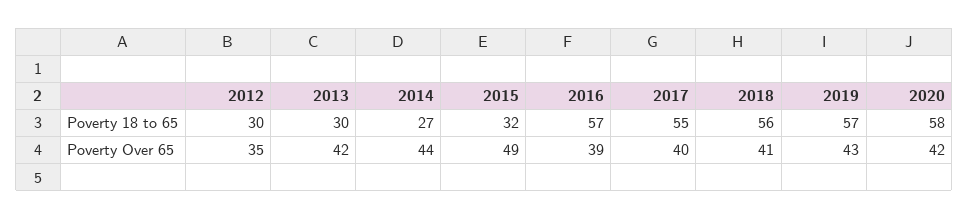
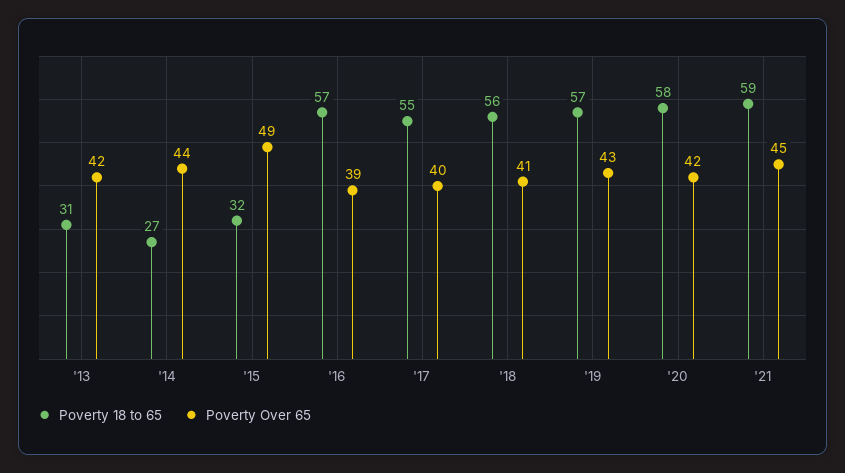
Poverty 18 to 65, 2012: 30 -> none
Poverty 18 to 65, 2013: 30 -> 31
Poverty Over 65, 2012: 35 -> none
Poverty 18 to 65, '21: none -> 59
Poverty Over 65, '21: none -> 45

